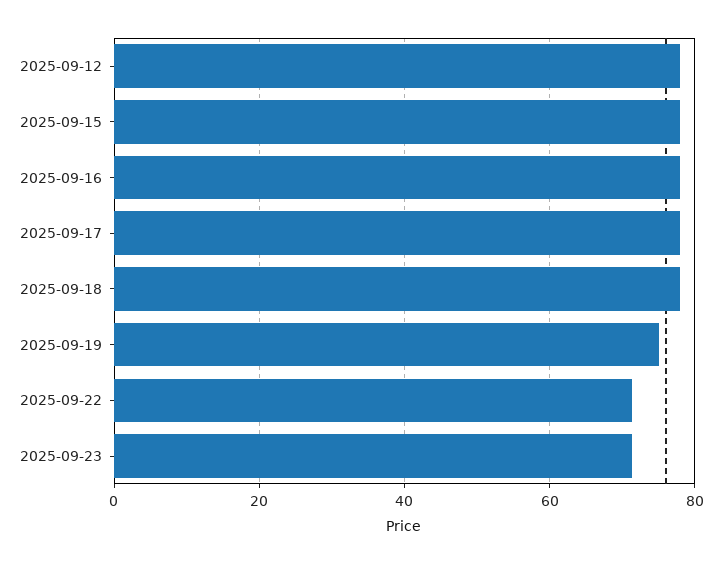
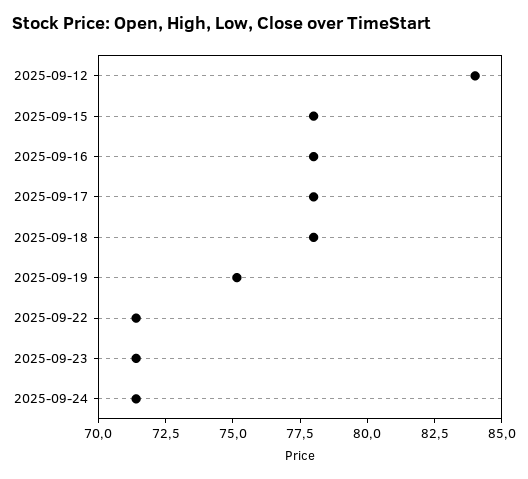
2025-09-12: 78 -> 84
2025-09-24: none -> 71.5

